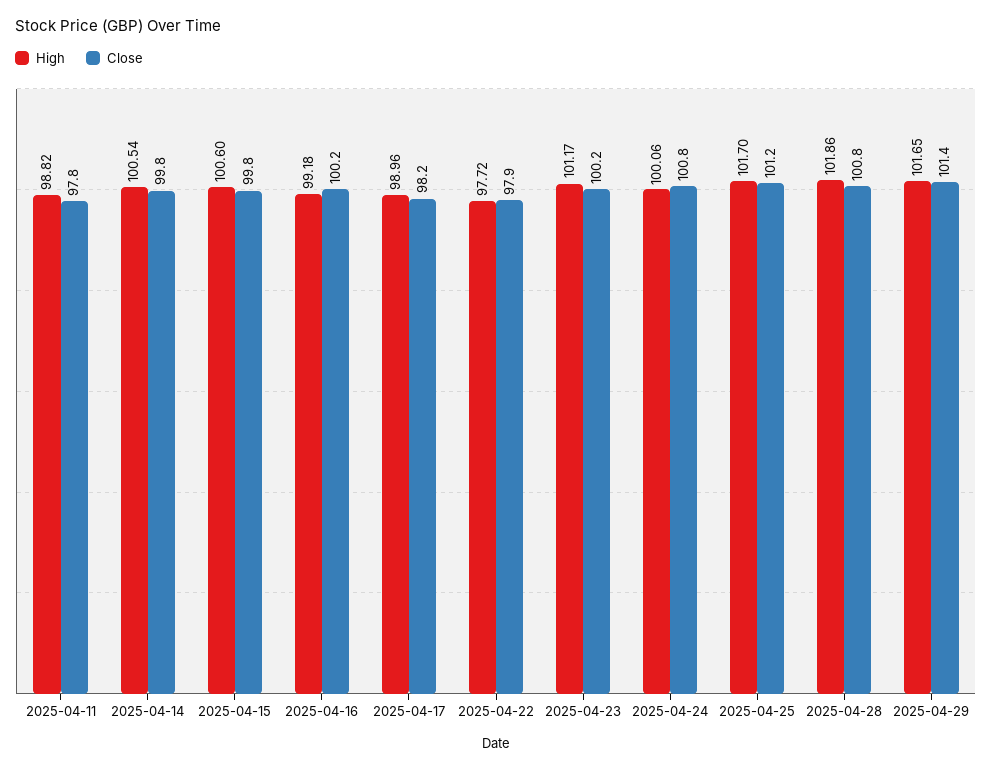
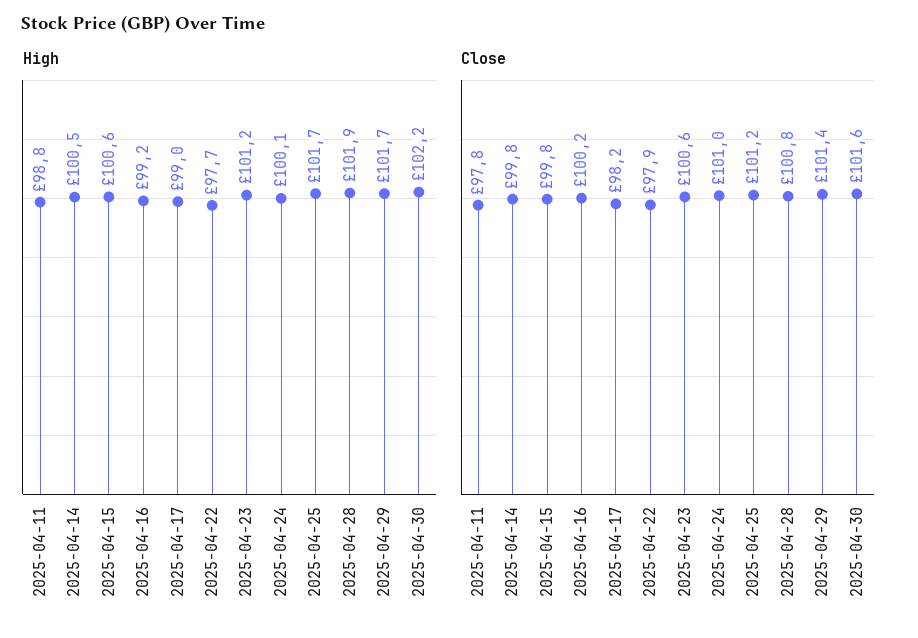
Close, 2025-04-23: 100.2 -> 100.6
Close, 2025-04-24: 100.8 -> 101
High, 2025-04-30: none -> 102.2
Close, 2025-04-30: none -> 101.6

